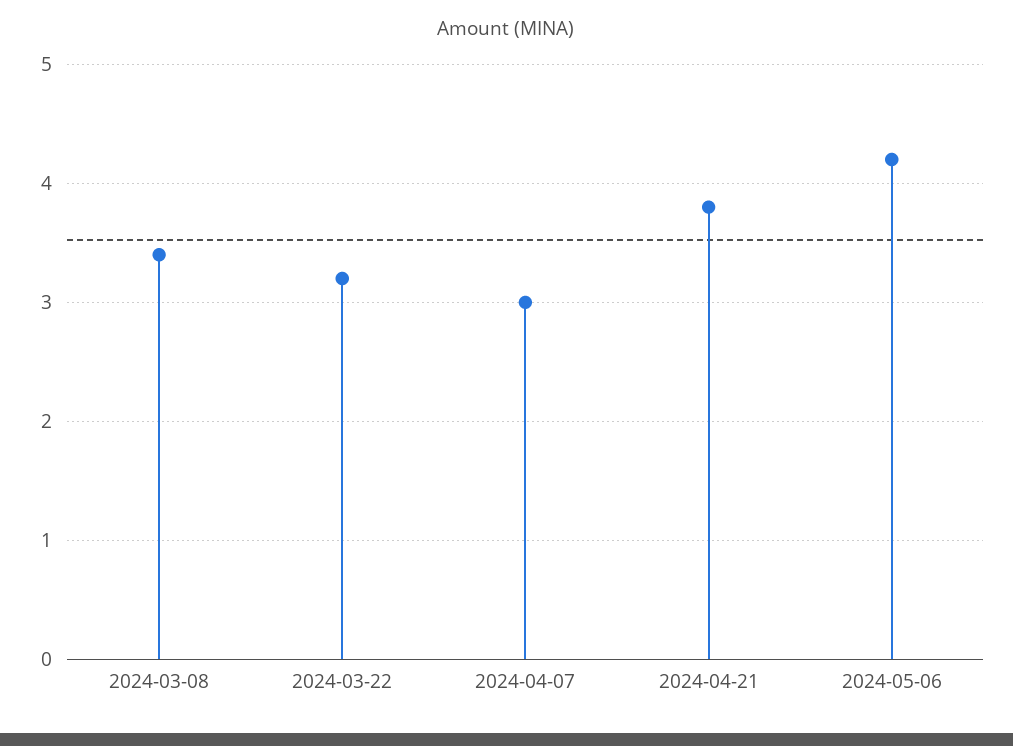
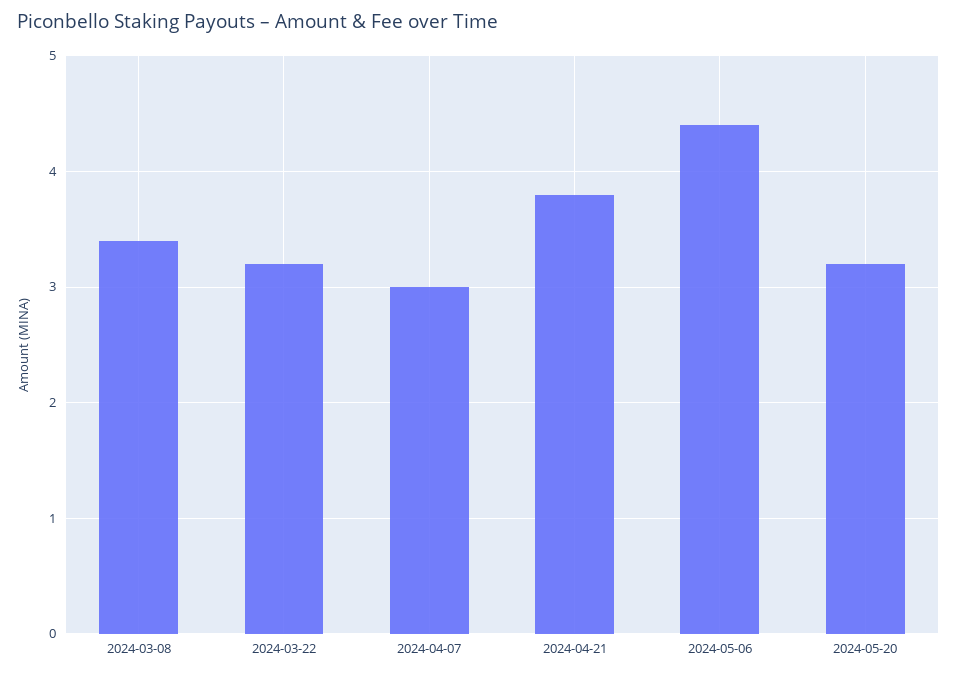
2024-05-06: 4.2 -> 4.4
2024-05-20: none -> 3.2

